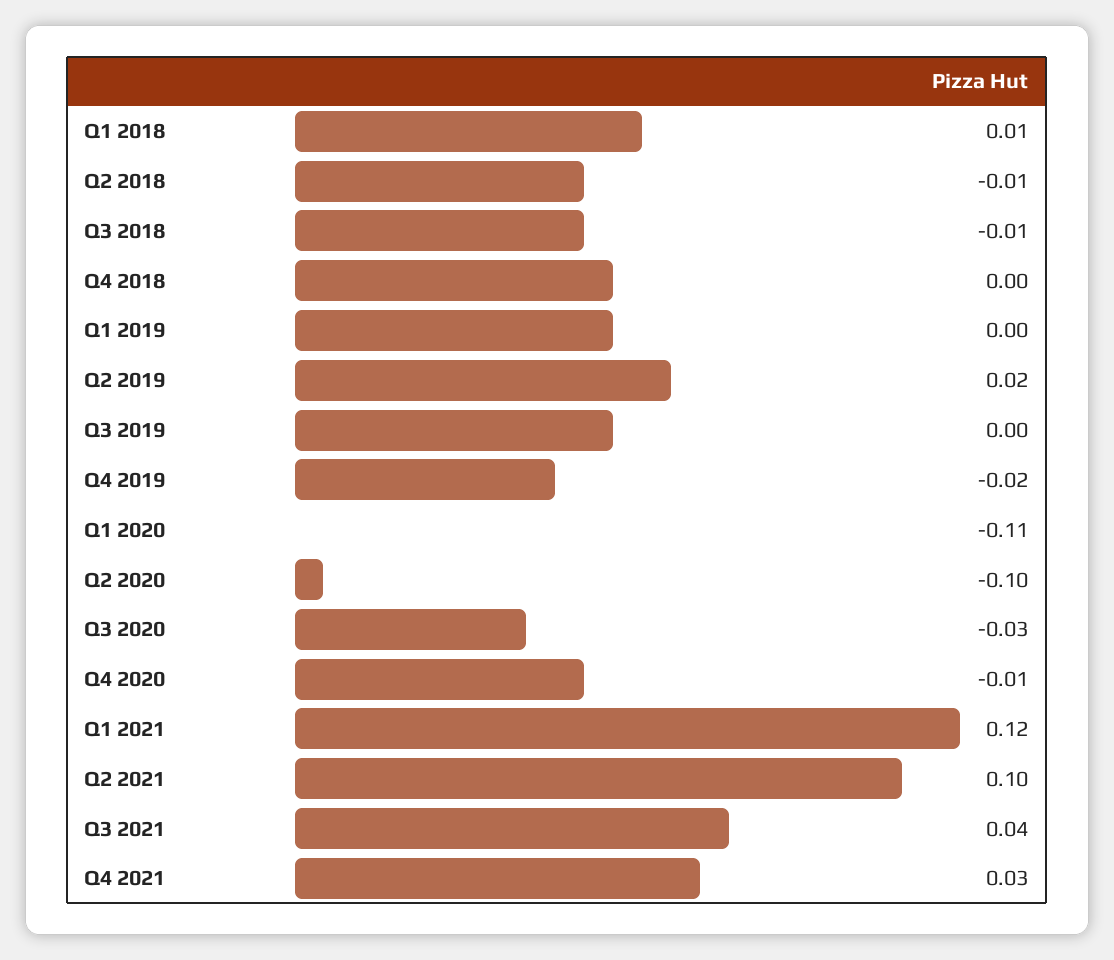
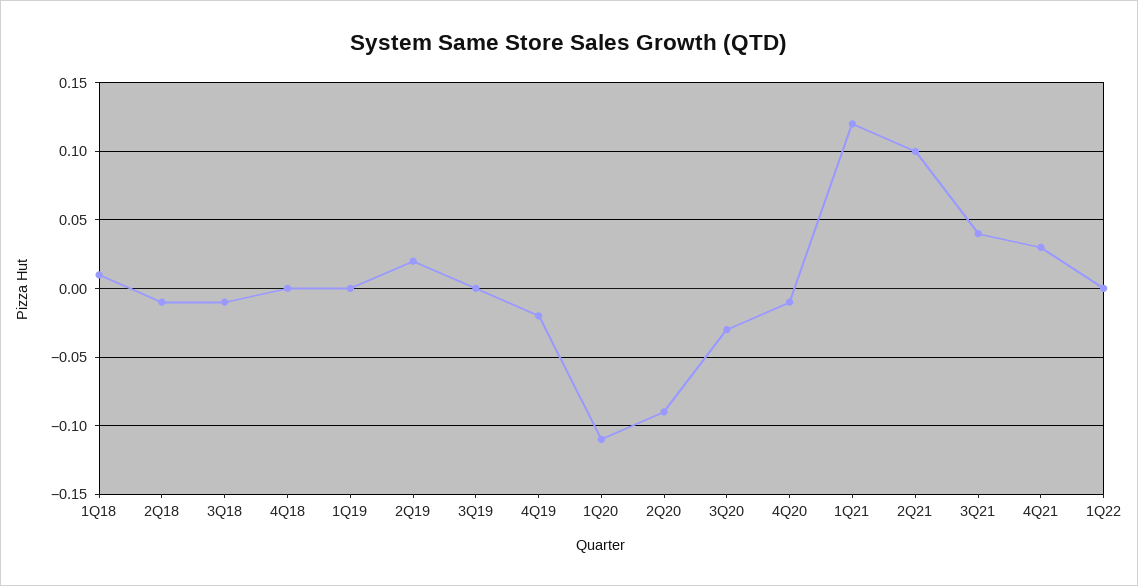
Q2 2020: -0.1 -> -0.09
1Q22: none -> 0

